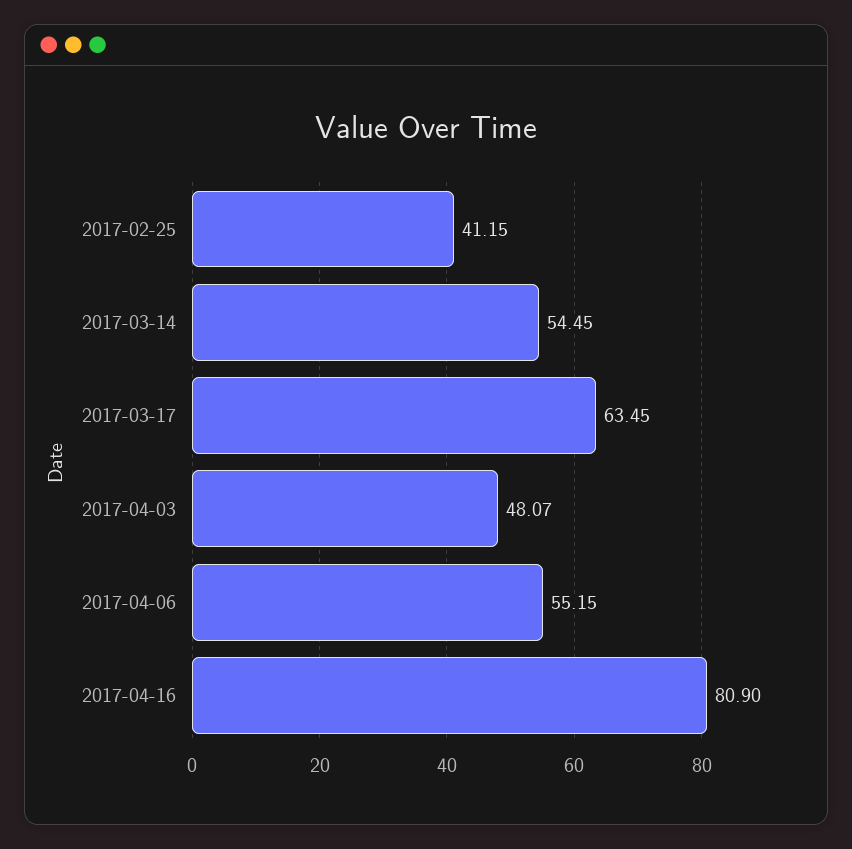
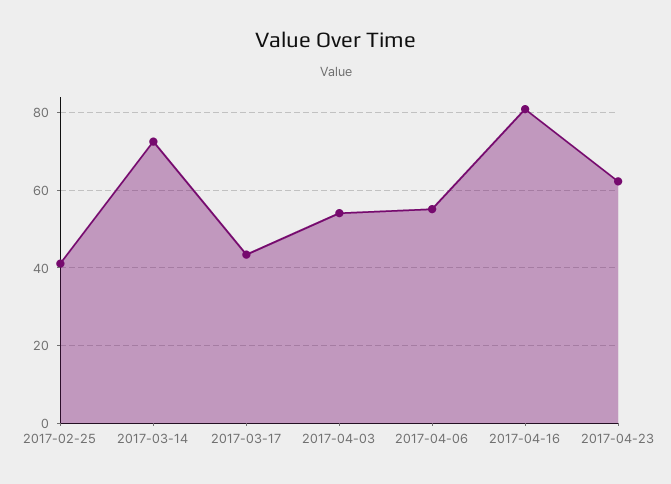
2017-03-14: 54.45 -> 72
2017-03-17: 63.45 -> 44
2017-04-03: 48.07 -> 54
2017-04-23: none -> 62

